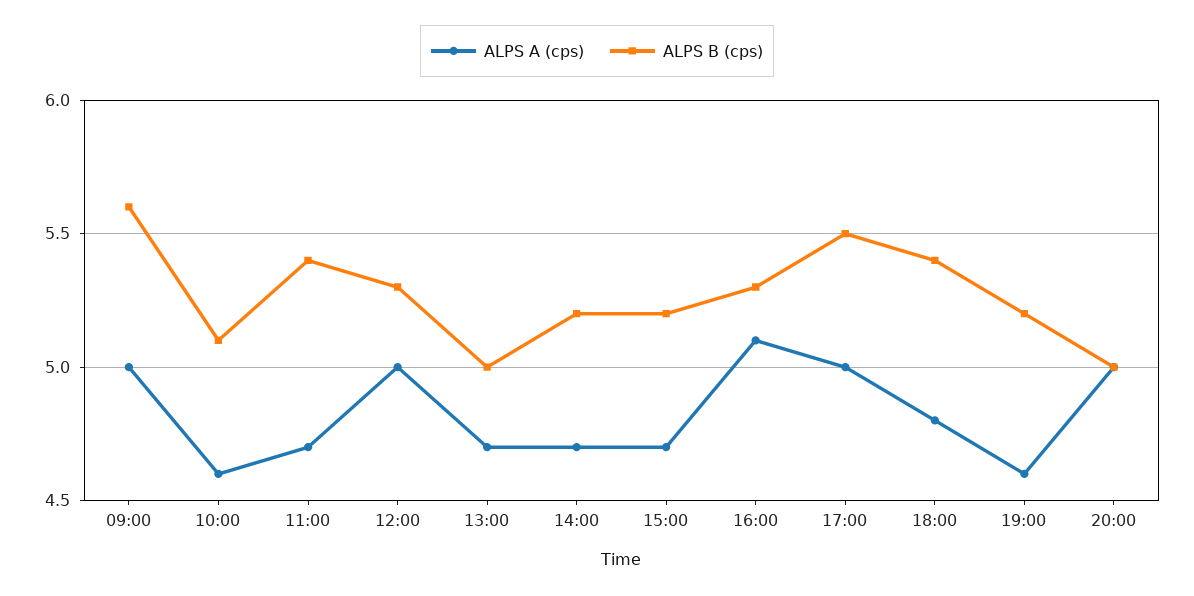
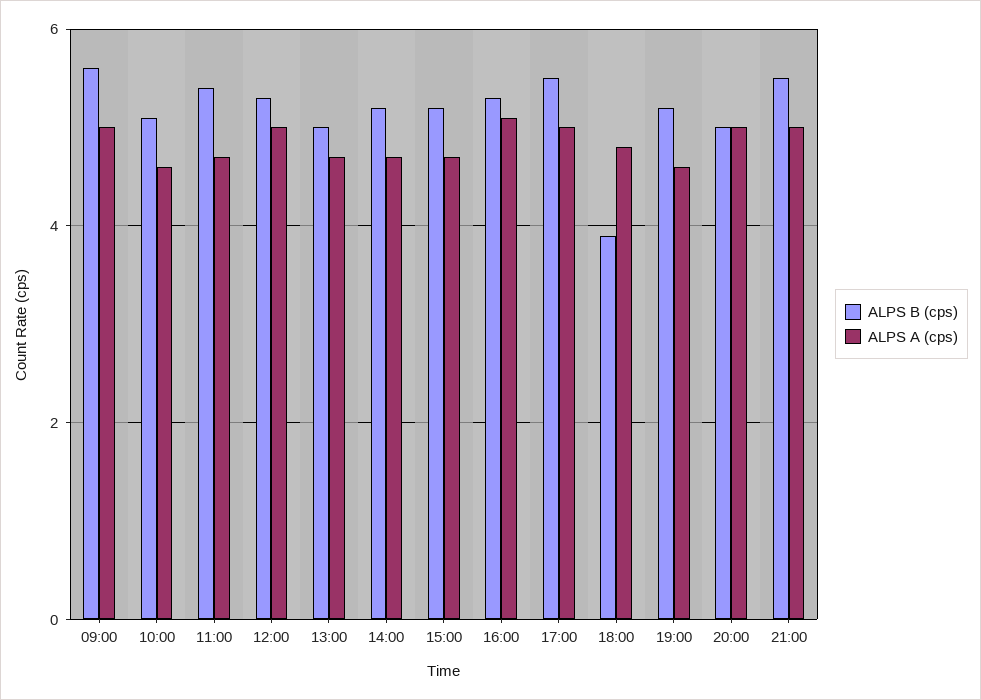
ALPS B (cps), 18:00: 5.4 -> 4
ALPS B (cps), 21:00: none -> 5.5
ALPS A (cps), 21:00: none -> 5

